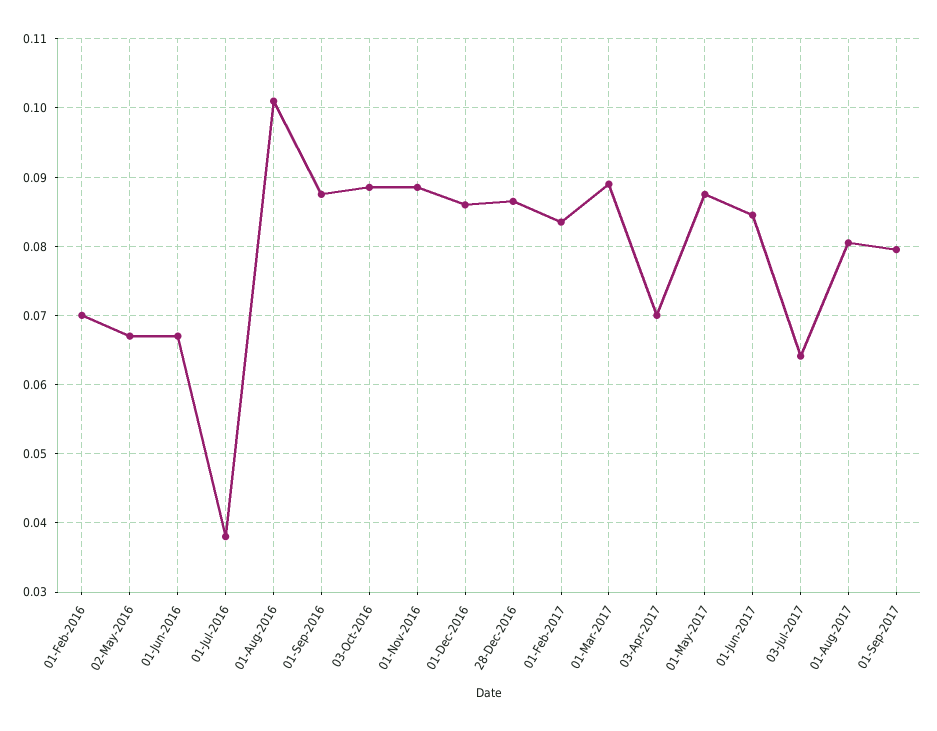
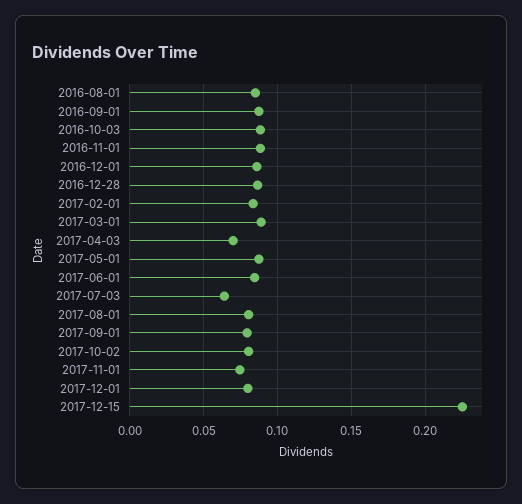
01-Feb-2016: 0.07 -> none
02-May-2016: 0.067 -> none
01-Jun-2016: 0.067 -> none
01-Jul-2016: 0.038 -> none
01-Aug-2016: 0.101 -> 0.085
2017-10-02: none -> 0.08
2017-11-01: none -> 0.075
2017-12-01: none -> 0.08
2017-12-15: none -> 0.225

